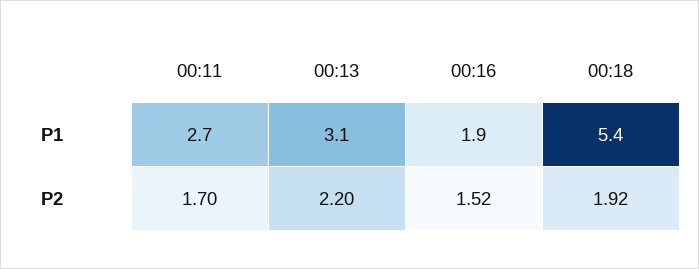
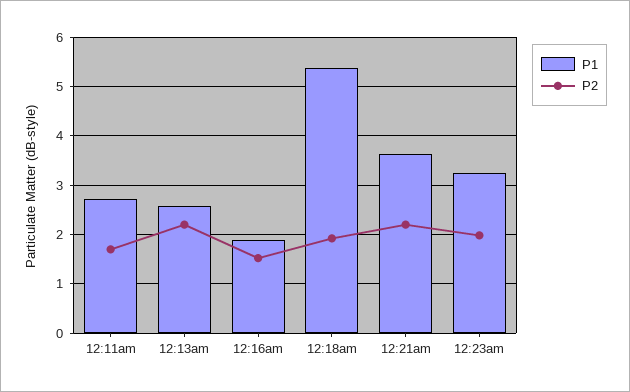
P1, 00:13: 3.1 -> 2.6
P1, 12:21am: none -> 3.6
P2, 12:21am: none -> 2.2
P1, 12:23am: none -> 3.2
P2, 12:23am: none -> 2

